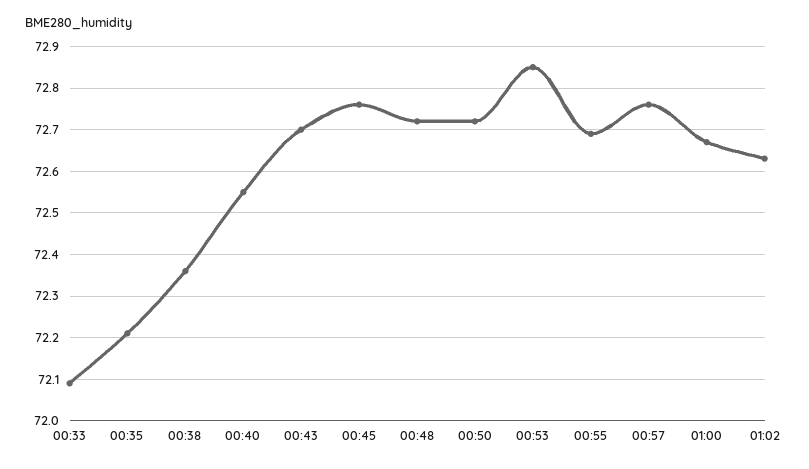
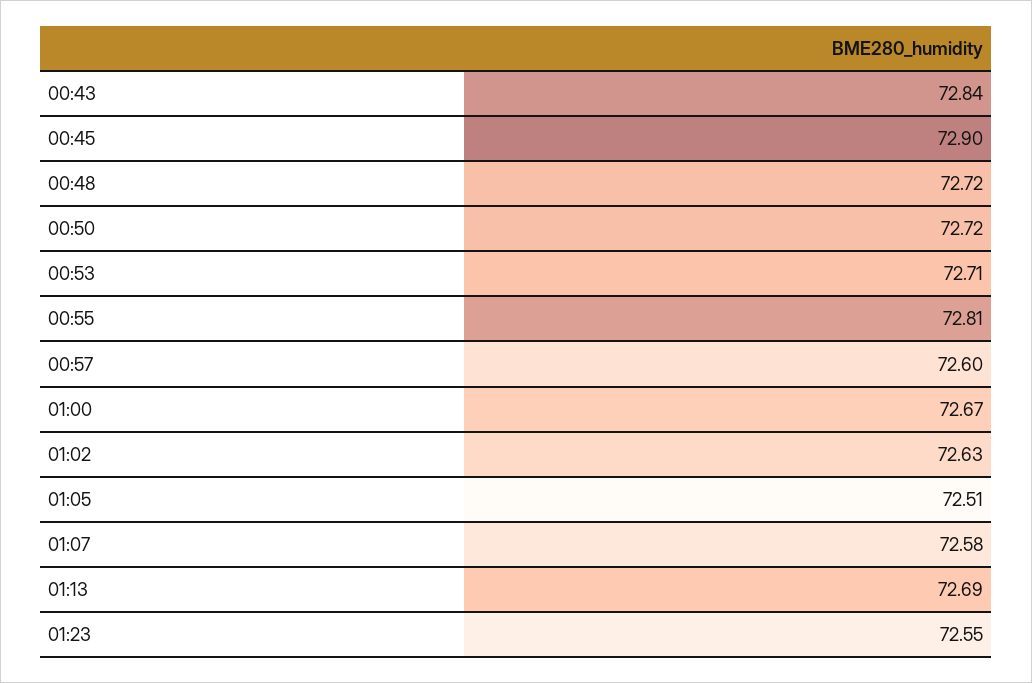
00:33: 72.1 -> none
00:35: 72.2 -> none
00:38: 72.35 -> none
00:40: 72.55 -> none
00:43: 72.7 -> 72.84
00:45: 72.75 -> 72.9
00:53: 72.85 -> 72.71
00:55: 72.7 -> 72.81
00:57: 72.75 -> 72.6
01:05: none -> 72.51
01:07: none -> 72.58
01:13: none -> 72.69
01:23: none -> 72.55

